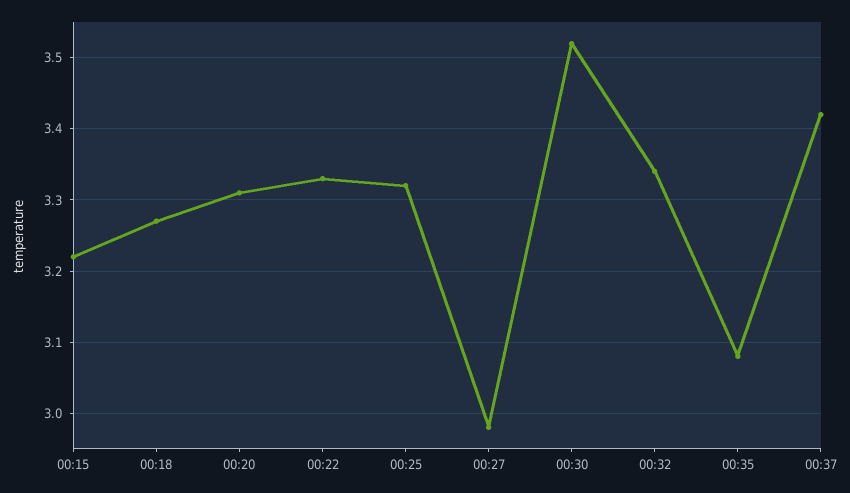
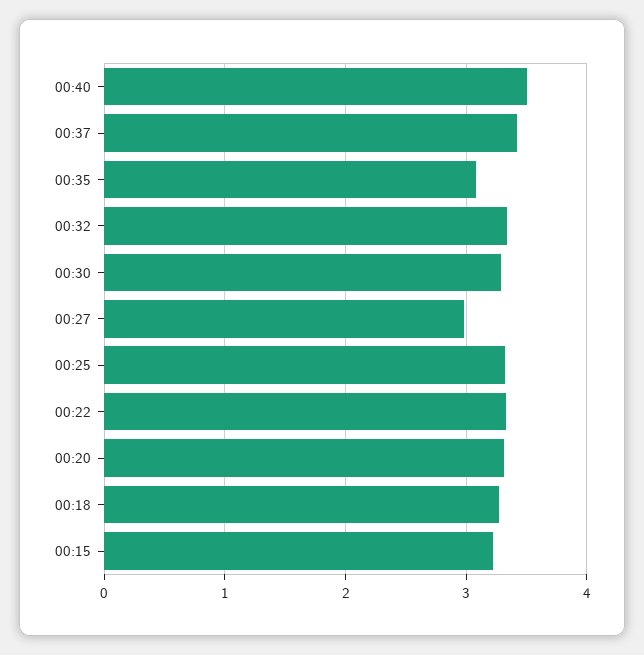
00:30: 3.52 -> 3.3
00:40: none -> 3.5

